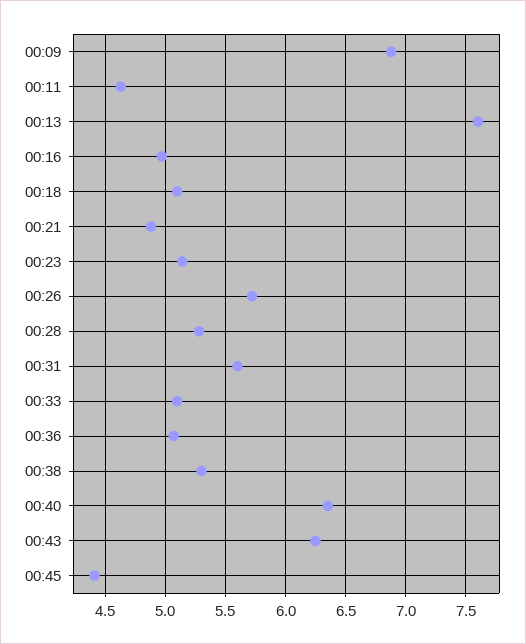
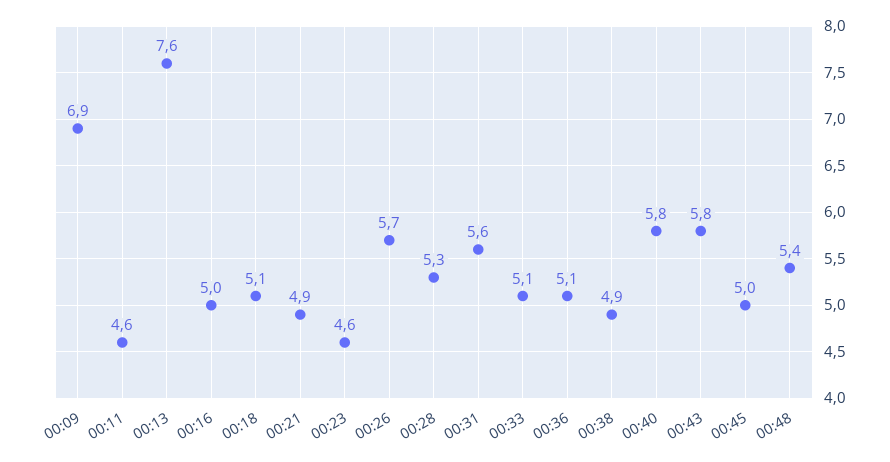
00:23: 5.15 -> 4.6
00:38: 5.3 -> 4.9
00:40: 6.35 -> 5.8
00:43: 6.25 -> 5.8
00:45: 4.4 -> 5
00:48: none -> 5.4

